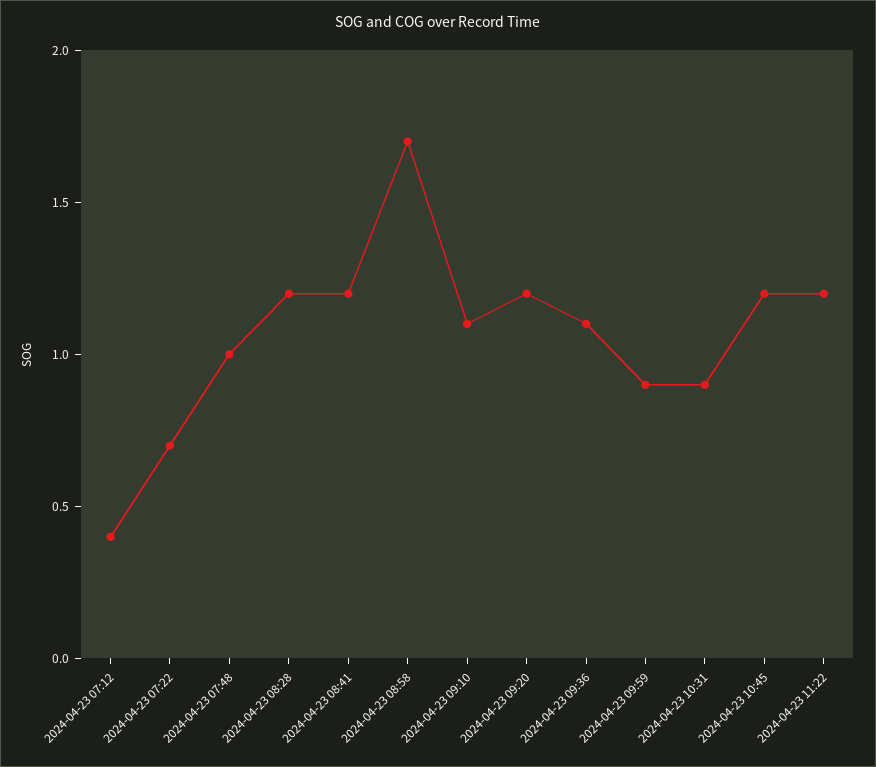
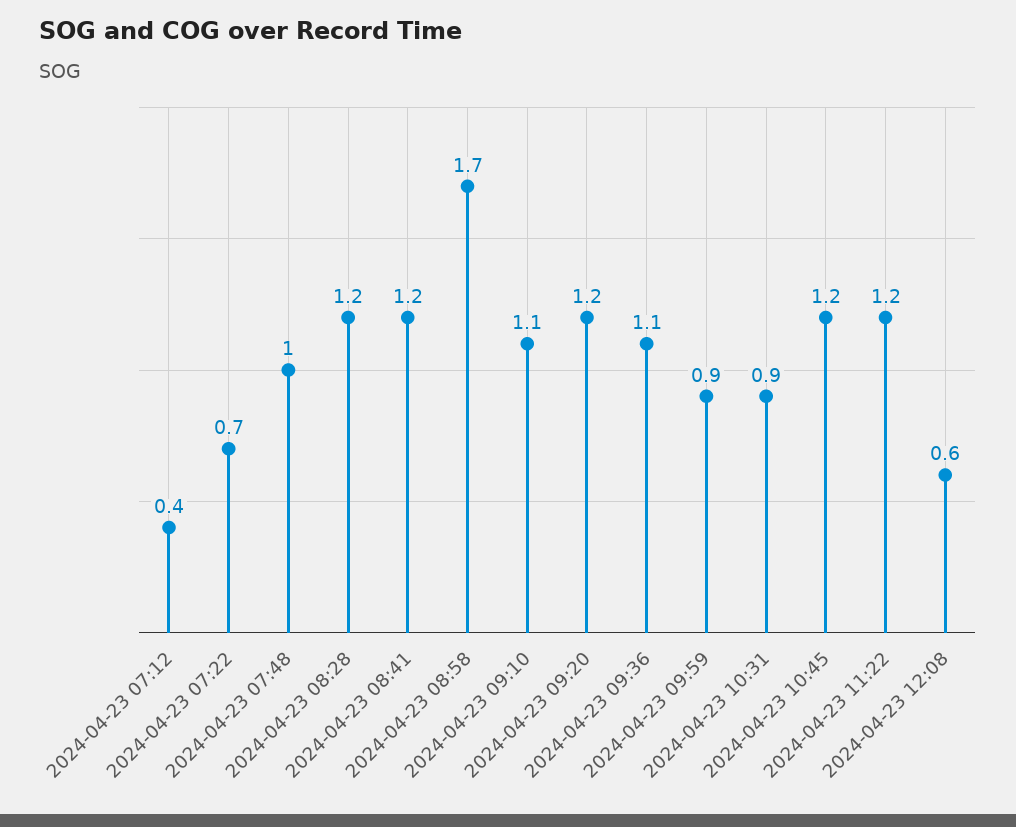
2024-04-23 12:08: none -> 0.6

